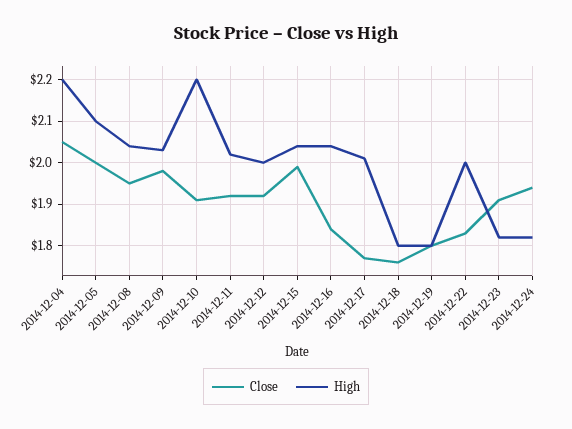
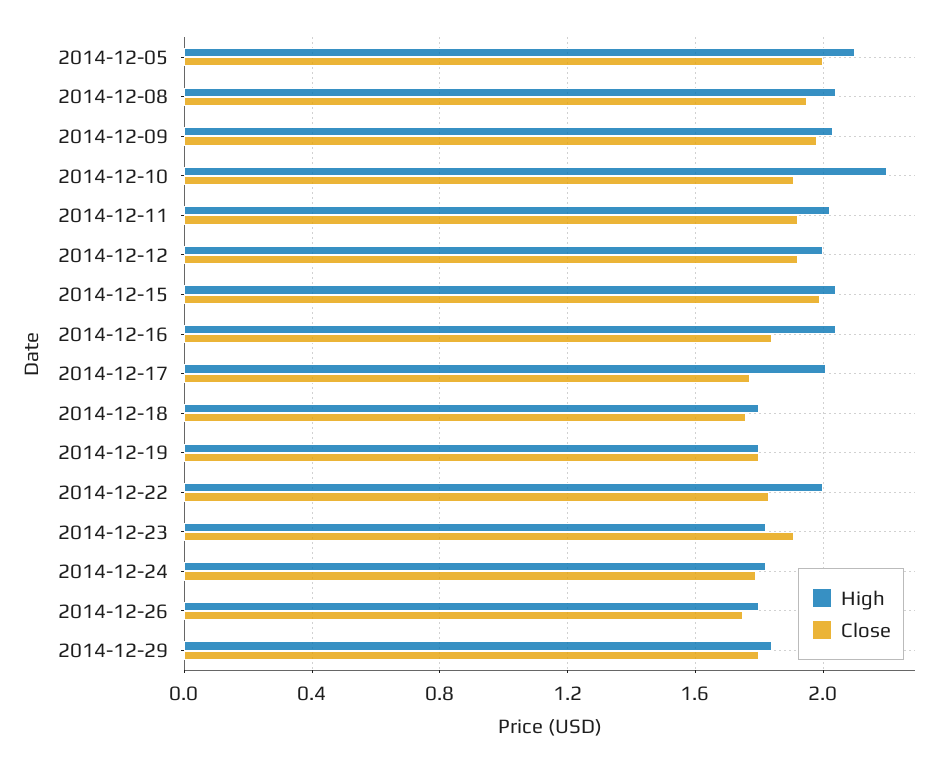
Close, 2014-12-04: 2.05 -> none
High, 2014-12-04: 2.2 -> none
Close, 2014-12-24: 1.95 -> 1.8
High, 2014-12-26: none -> 1.8
Close, 2014-12-26: none -> 1.75
High, 2014-12-29: none -> 1.85
Close, 2014-12-29: none -> 1.8

